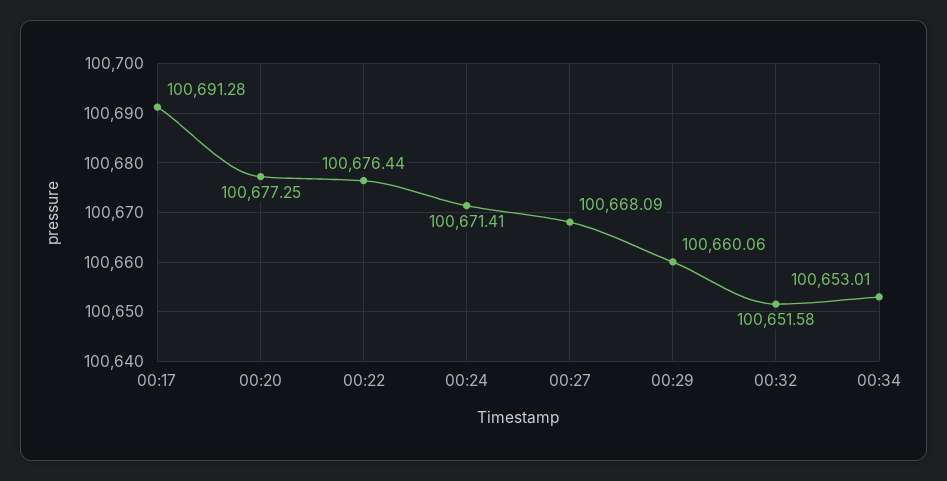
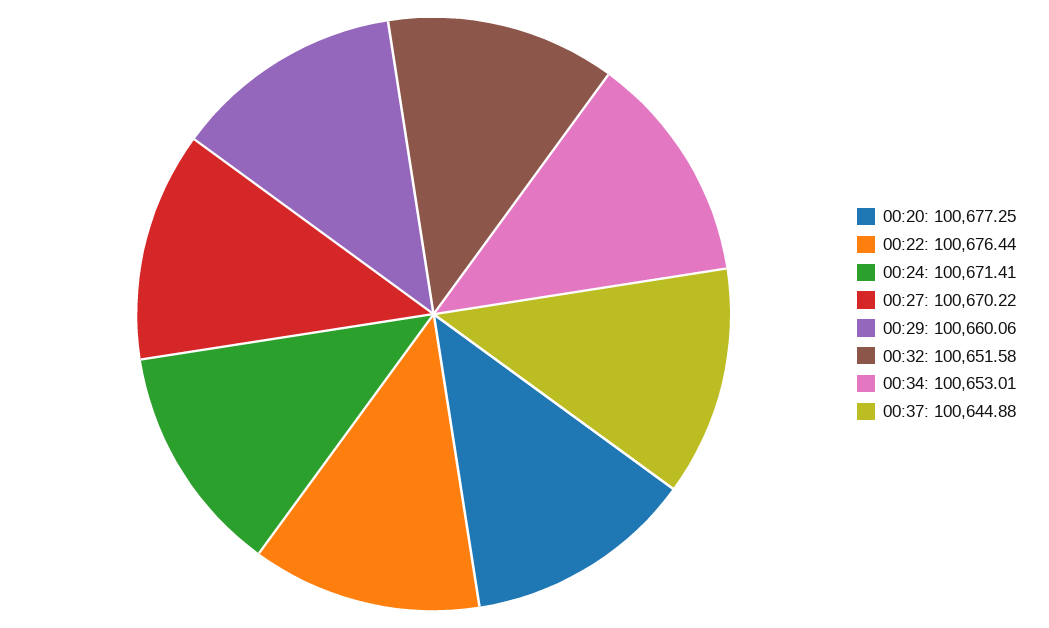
00:17: 100691.28 -> none
00:27: 100668.09 -> 100670.22
00:37: none -> 100644.88

